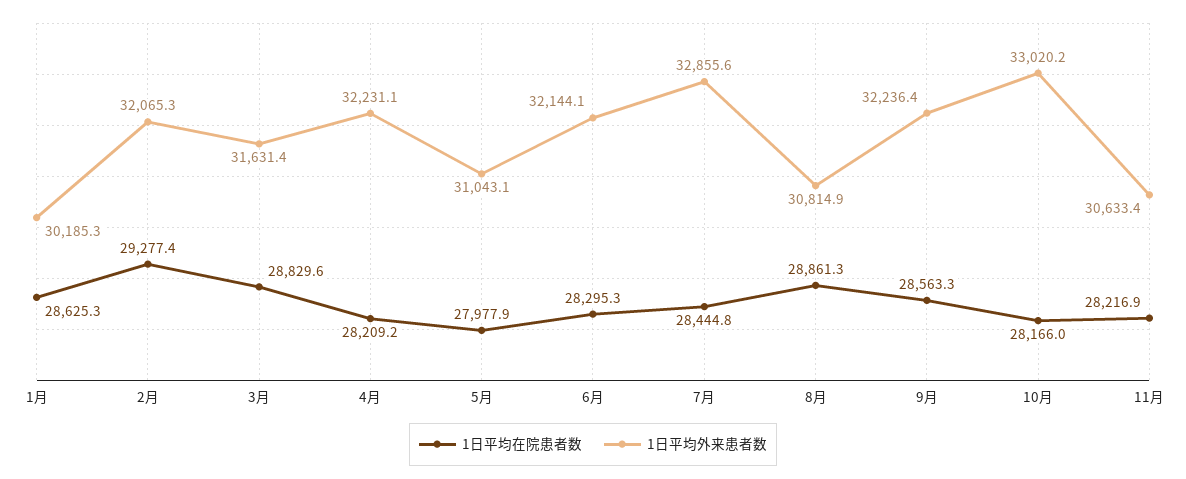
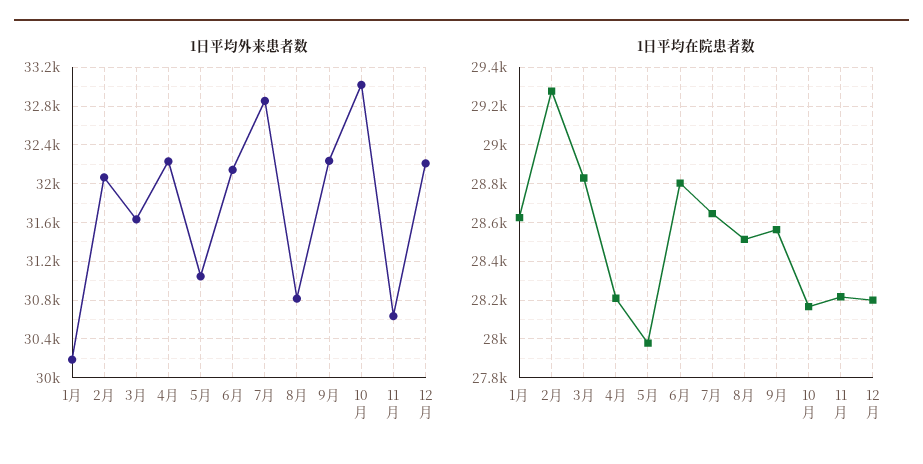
1日平均在院患者数, 6月: 28295.3 -> 28800
1日平均在院患者数, 7月: 28444.8 -> 28650
1日平均在院患者数, 8月: 28861.3 -> 28500
1日平均外来患者数, 12月: none -> 32200
1日平均在院患者数, 12月: none -> 28200

